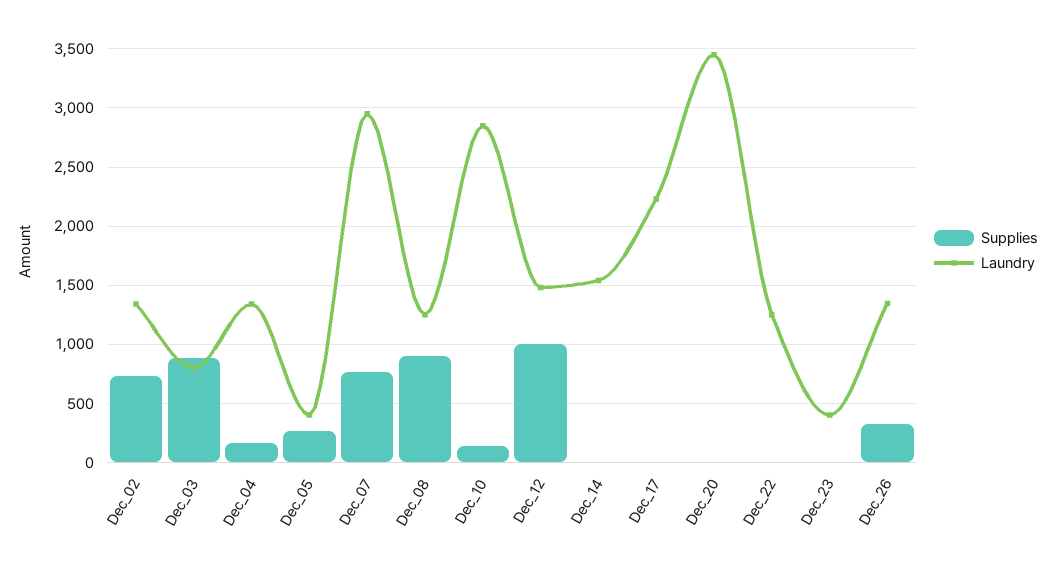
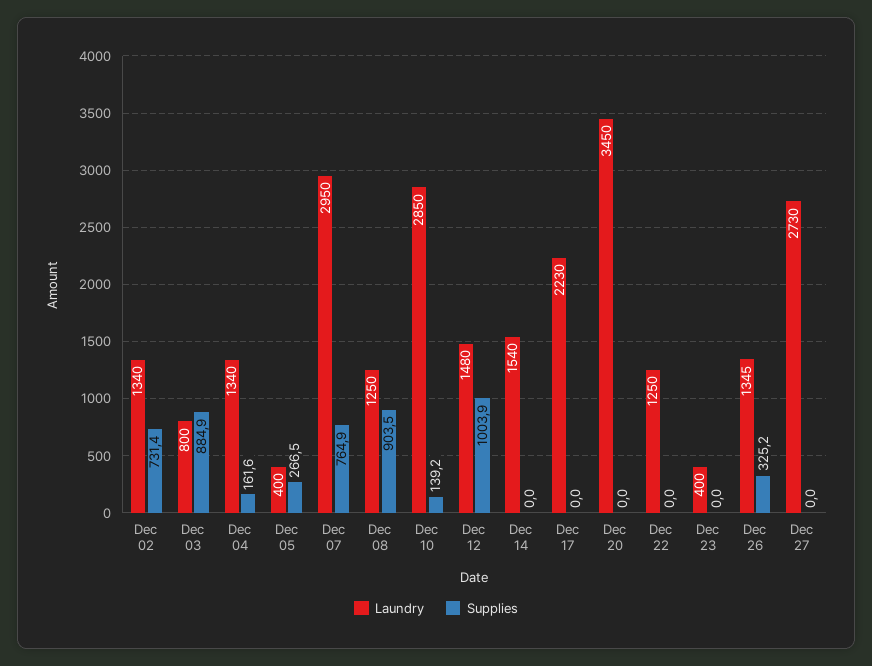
Laundry, Dec 27: none -> 2730
Supplies, Dec 27: none -> 0

